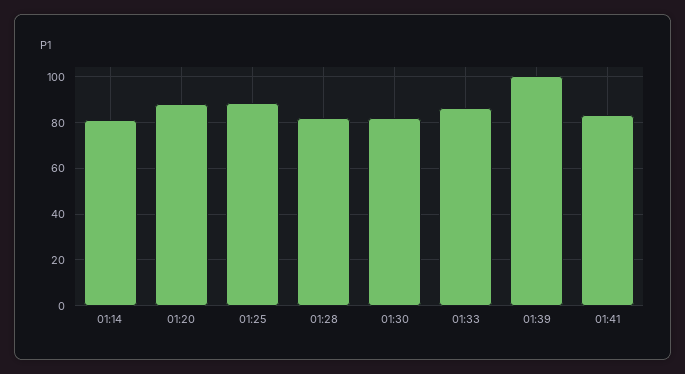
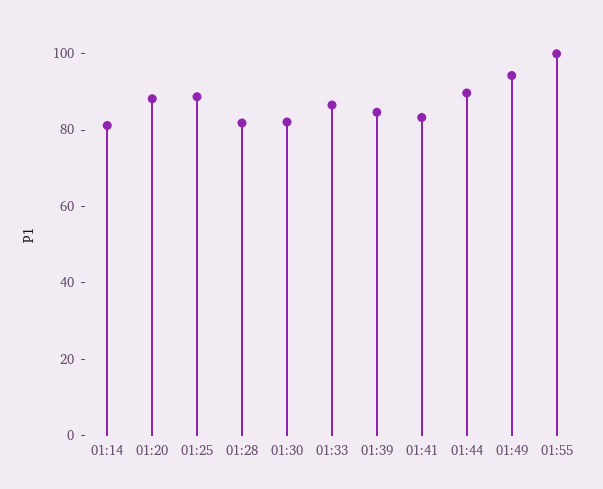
01:39: 100 -> 85
01:44: none -> 90
01:49: none -> 95
01:55: none -> 100

